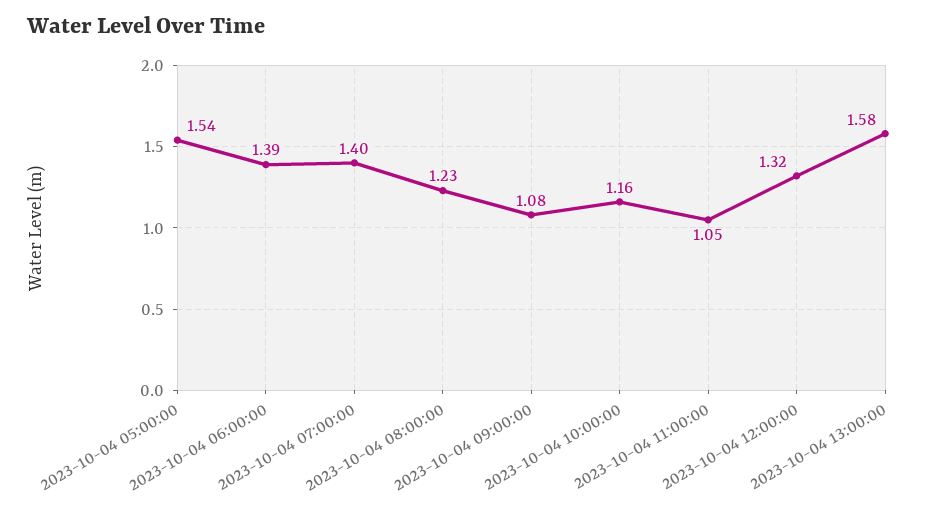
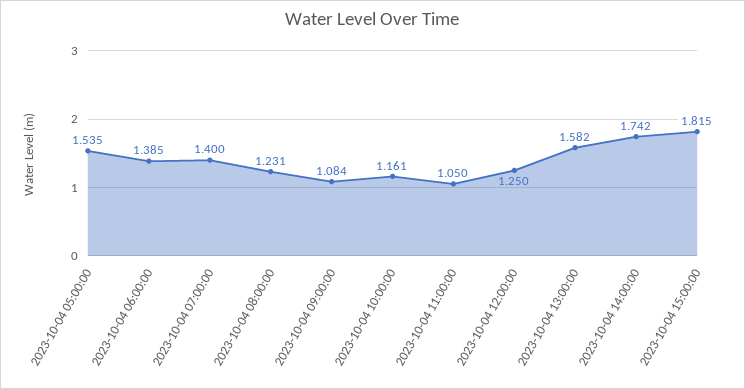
2023-10-04 12:00:00: 1.32 -> 1.25
2023-10-04 14:00:00: none -> 1.742
2023-10-04 15:00:00: none -> 1.815

